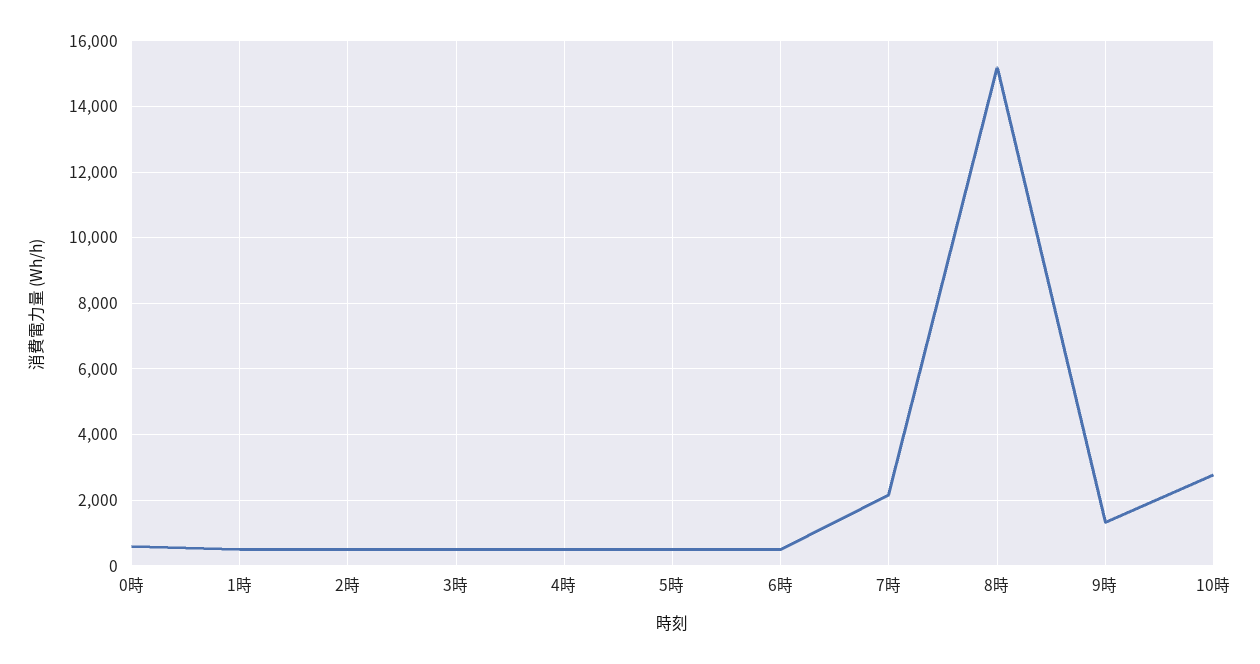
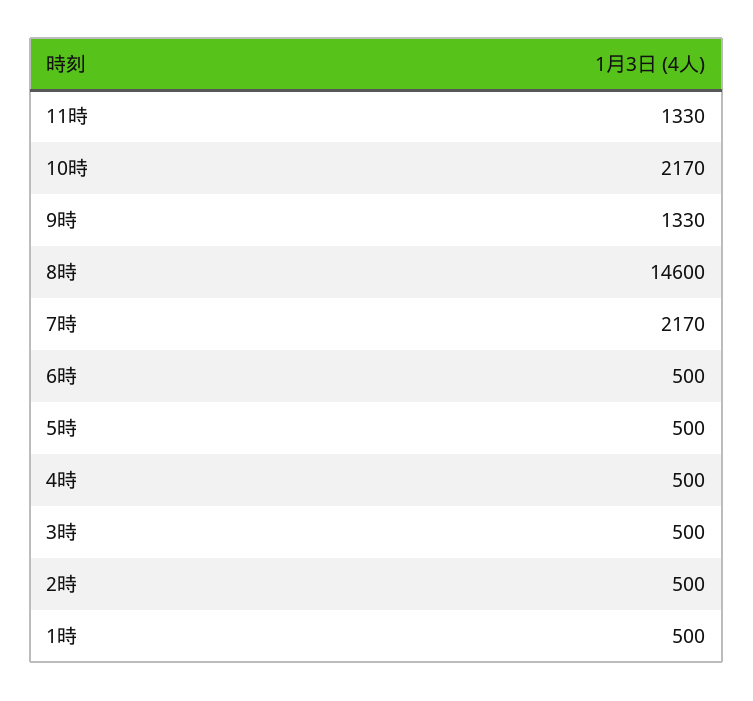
0時: 600 -> none
8時: 15200 -> 14600
10時: 2800 -> 2170
11時: none -> 1330

